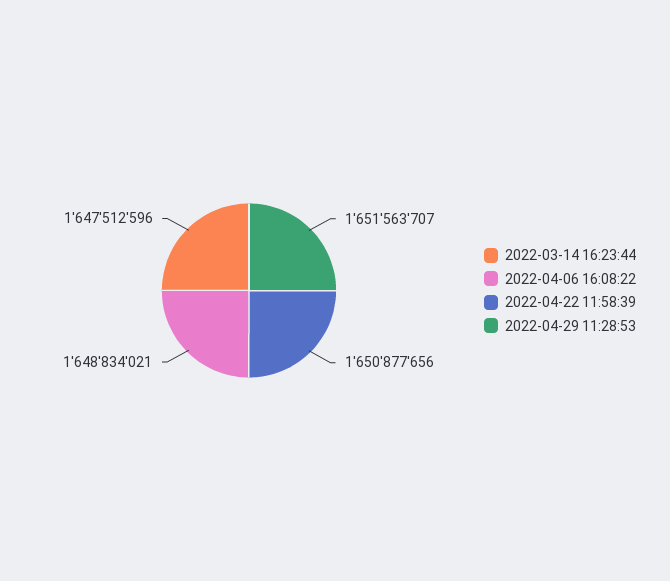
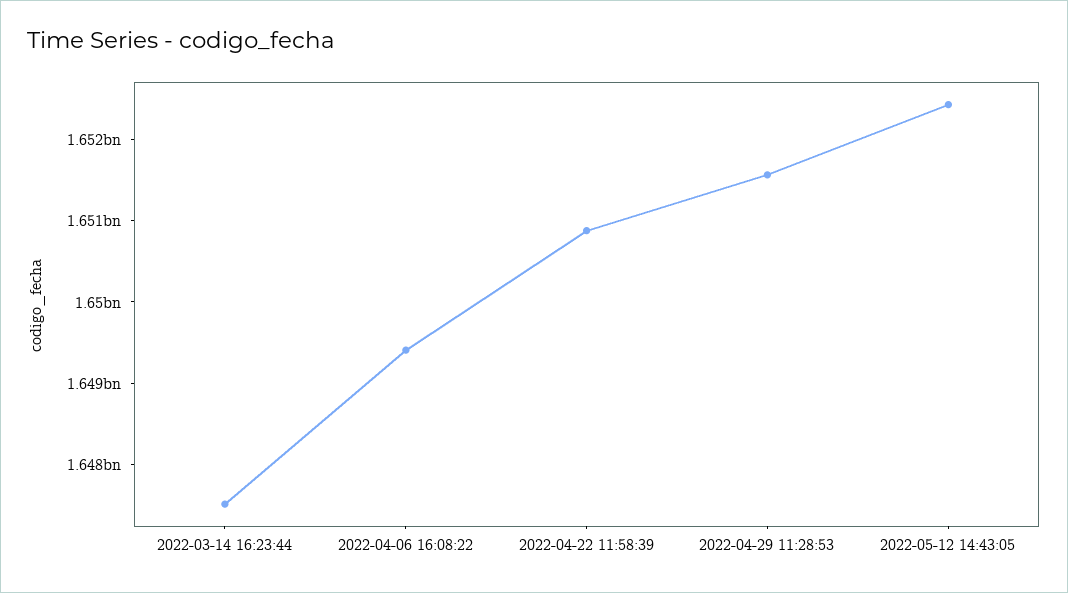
2022-04-06 16:08:22: 1648834021 -> 1649400000
2022-05-12 14:43:05: none -> 1652400000

